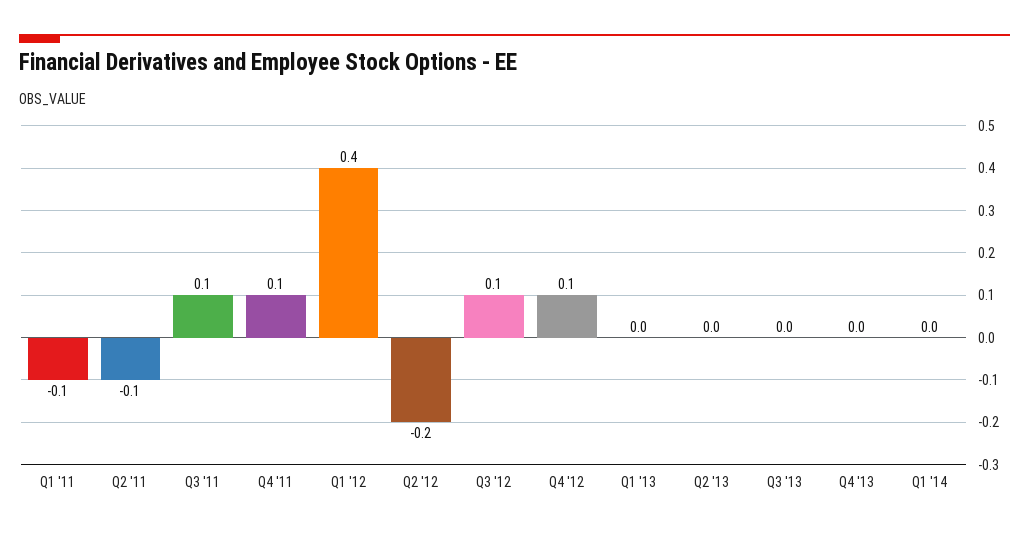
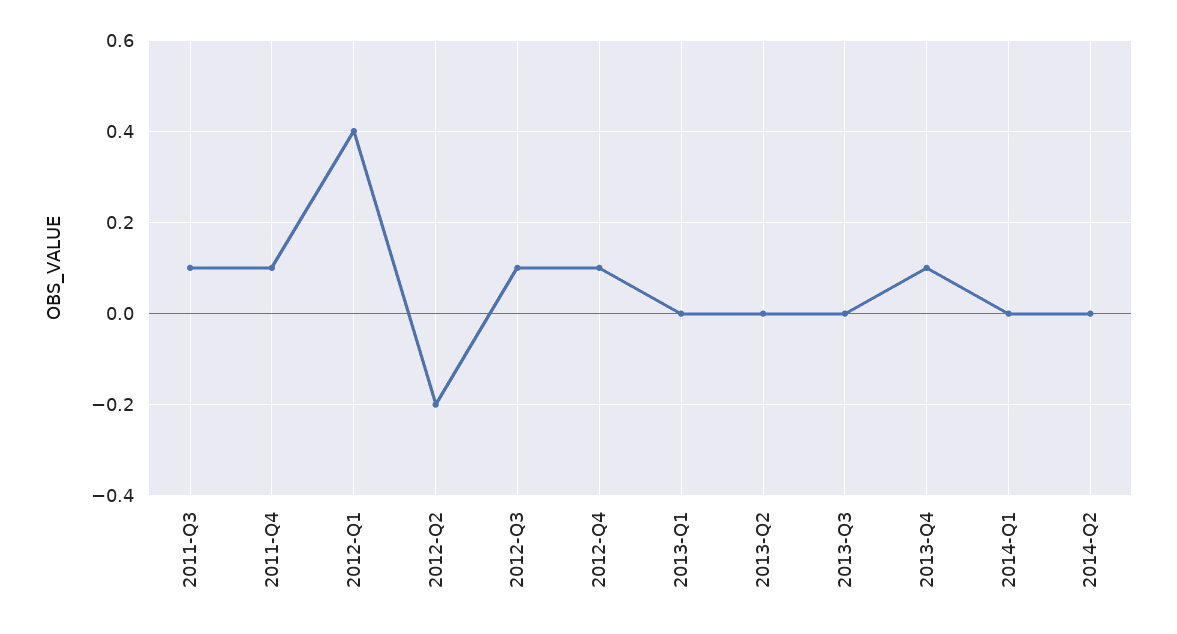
Q1 '11: -0.1 -> none
Q2 '11: -0.1 -> none
Q4 '13: 0 -> 0.1
2014-Q2: none -> 0

